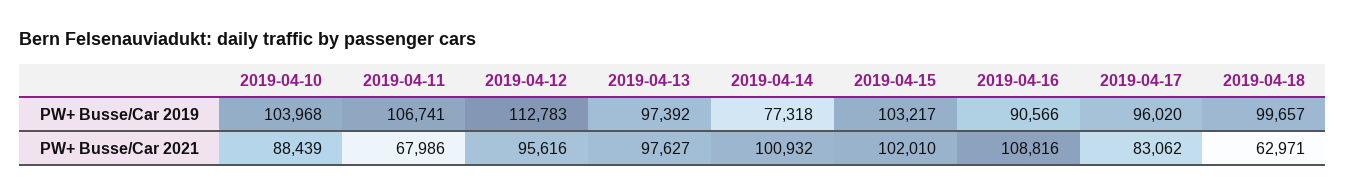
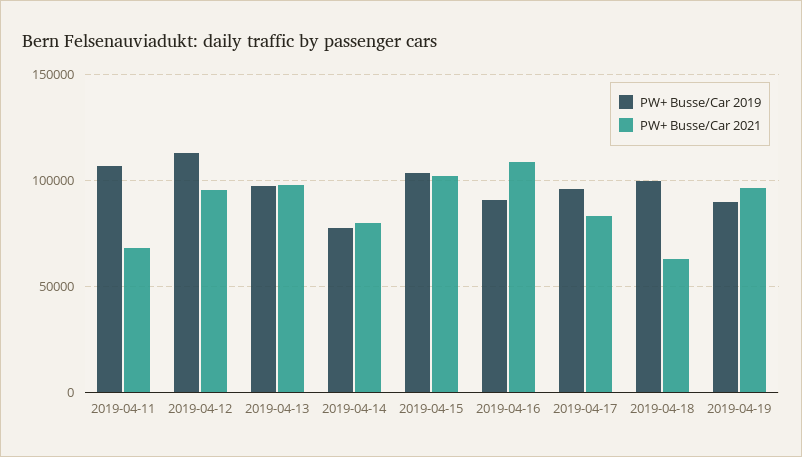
PW+ Busse/Car 2019, 2019-04-10: 103968 -> none
PW+ Busse/Car 2021, 2019-04-10: 88439 -> none
PW+ Busse/Car 2021, 2019-04-14: 100932 -> 80000
PW+ Busse/Car 2019, 2019-04-19: none -> 90000
PW+ Busse/Car 2021, 2019-04-19: none -> 95000

